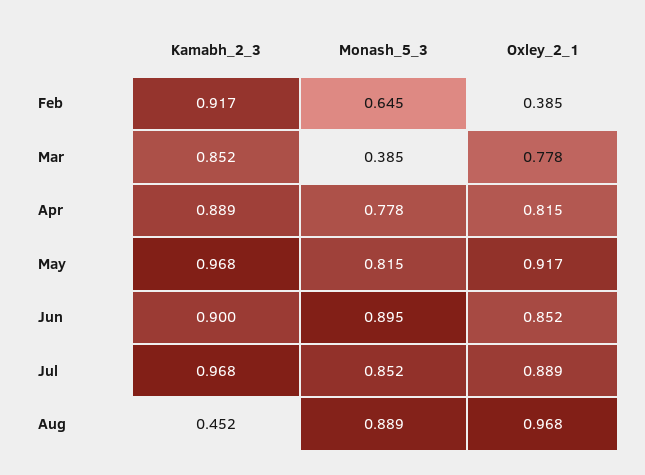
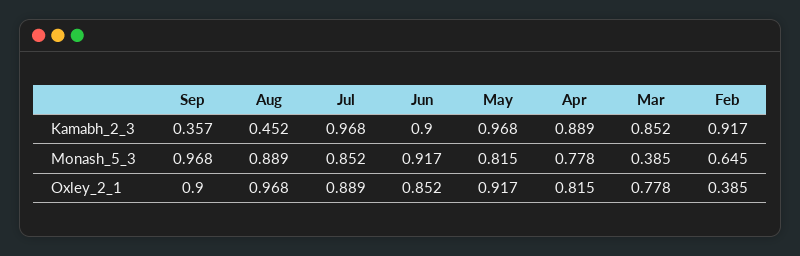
Monash_5_3, Jun: 0.895 -> 0.917
Kamabh_2_3, Sep: none -> 0.357
Monash_5_3, Sep: none -> 0.968
Oxley_2_1, Sep: none -> 0.9

